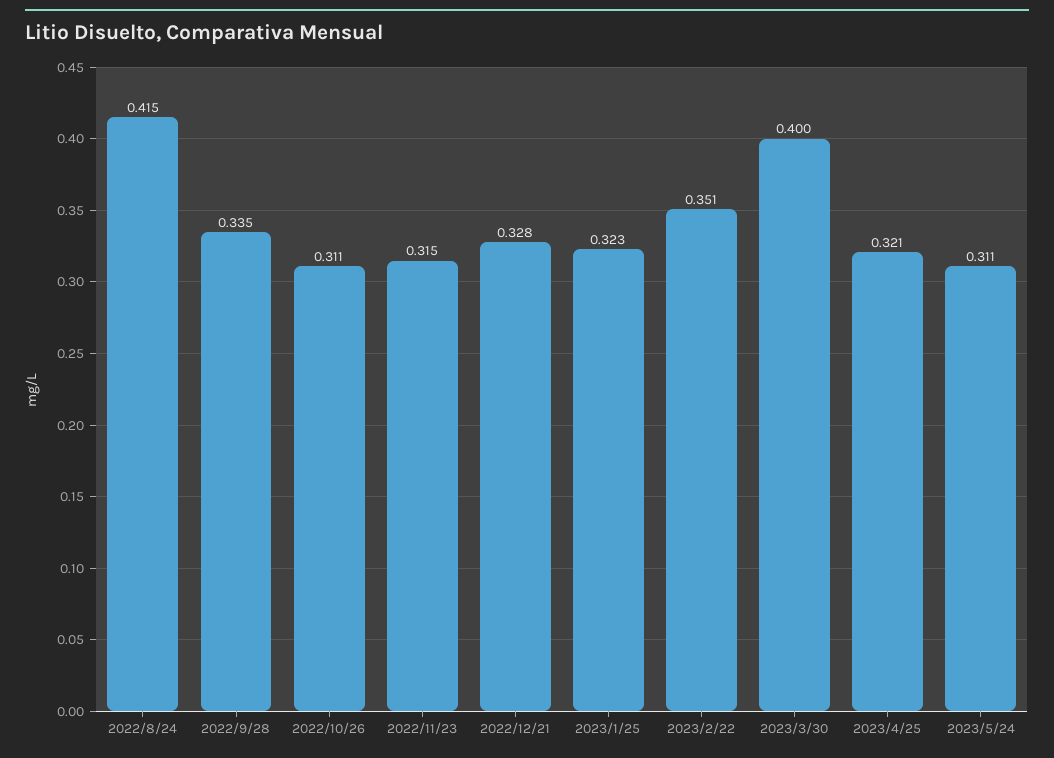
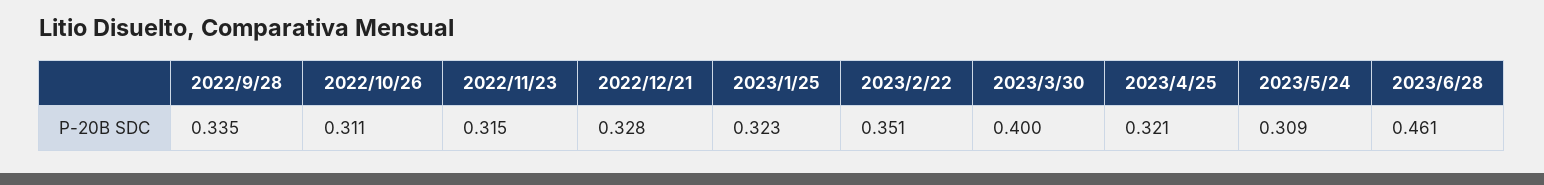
2022/8/24: 0.415 -> none
2023/5/24: 0.311 -> 0.309
2023/6/28: none -> 0.461

